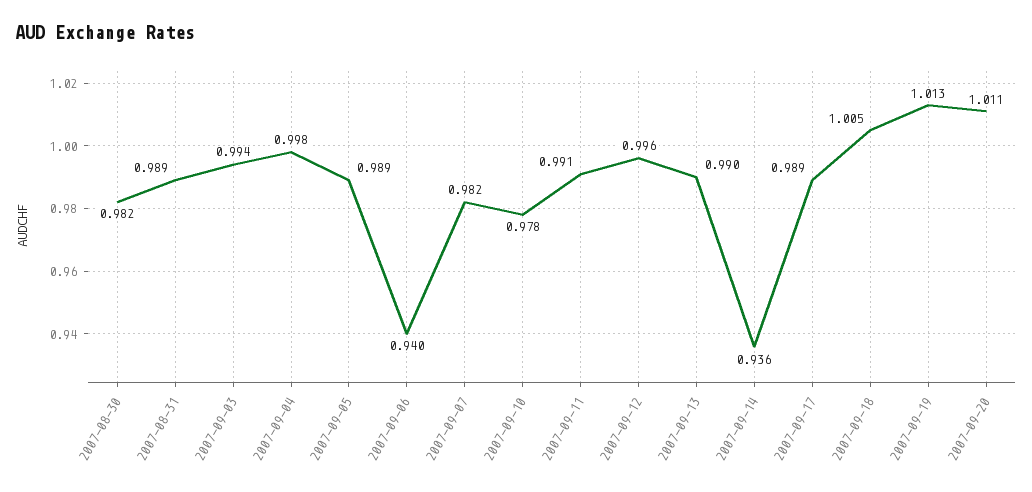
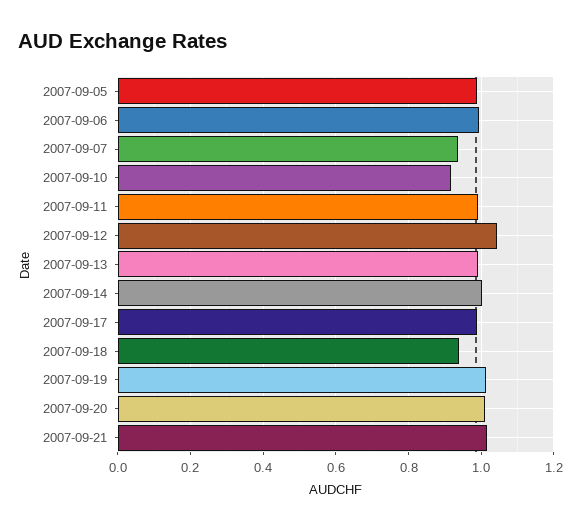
2007-08-30: 0.982 -> none
2007-08-31: 0.989 -> none
2007-09-03: 0.994 -> none
2007-09-04: 0.998 -> none
2007-09-06: 0.94 -> 1
2007-09-07: 0.982 -> 0.94
2007-09-10: 0.978 -> 0.92
2007-09-12: 0.996 -> 1.04
2007-09-14: 0.936 -> 1
2007-09-18: 1.005 -> 0.94
2007-09-21: none -> 1.02

